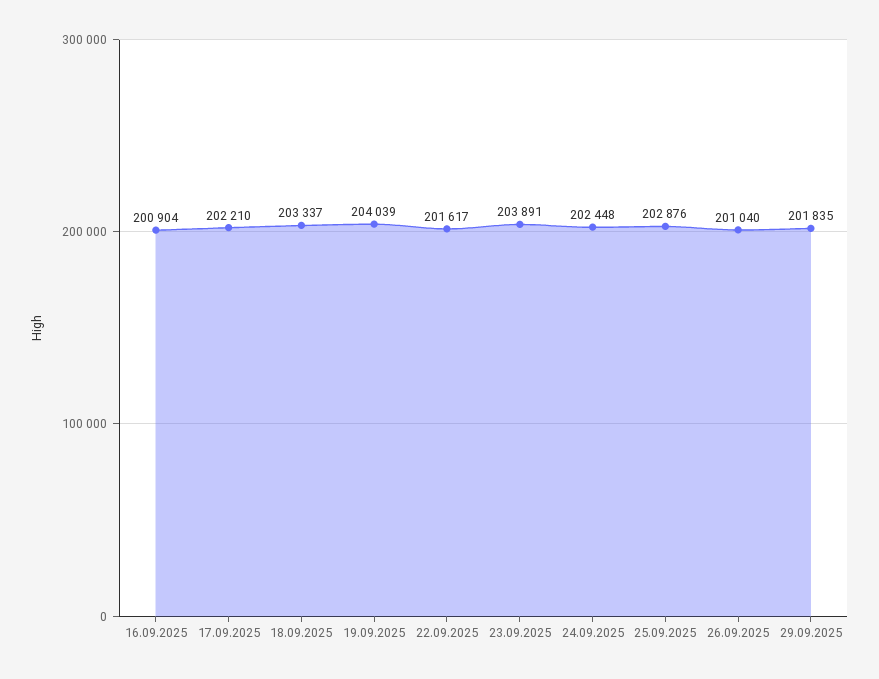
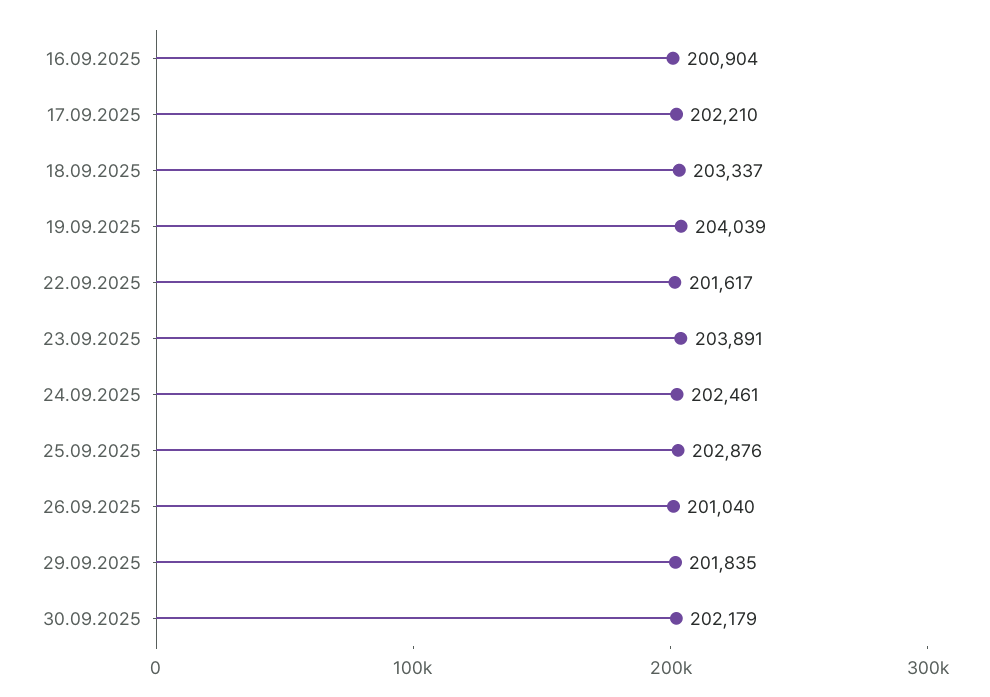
24.09.2025: 202448 -> 202461
30.09.2025: none -> 202179

